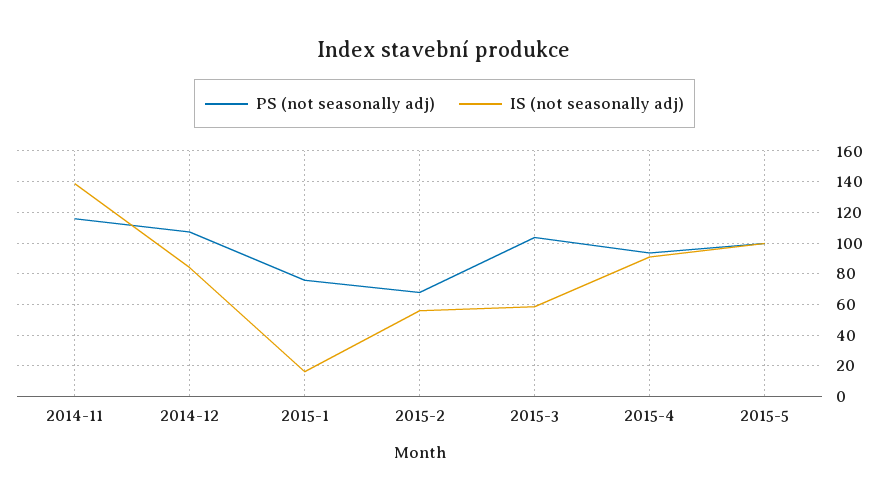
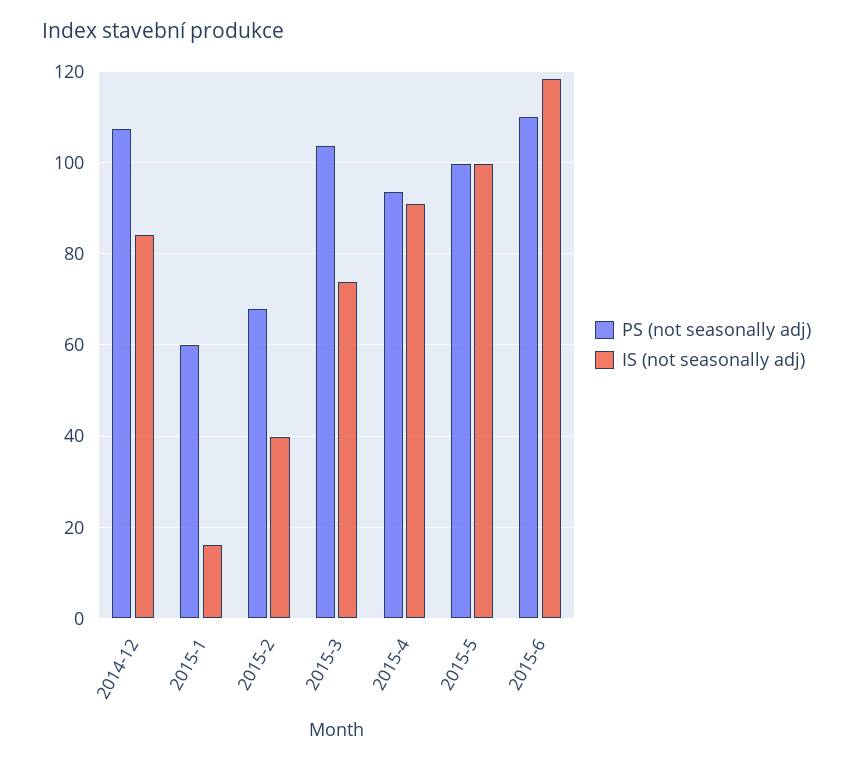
PS (not seasonally adj), 2014-11: 115 -> none
IS (not seasonally adj), 2014-11: 140 -> none
PS (not seasonally adj), 2015-1: 75 -> 60
IS (not seasonally adj), 2015-2: 55 -> 40
IS (not seasonally adj), 2015-3: 60 -> 74
PS (not seasonally adj), 2015-6: none -> 110
IS (not seasonally adj), 2015-6: none -> 118

